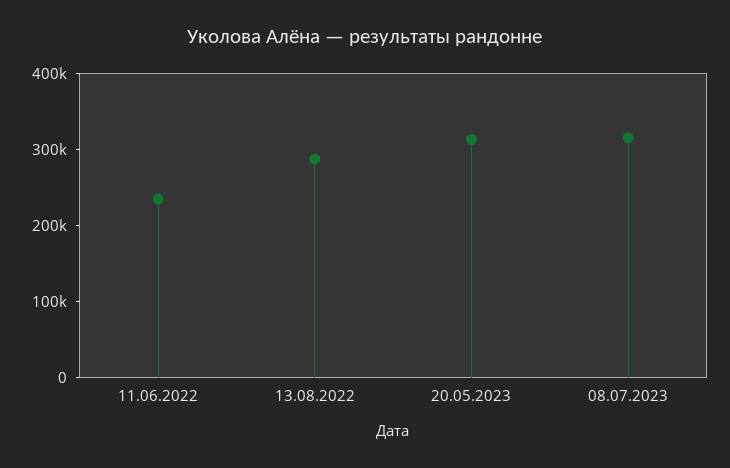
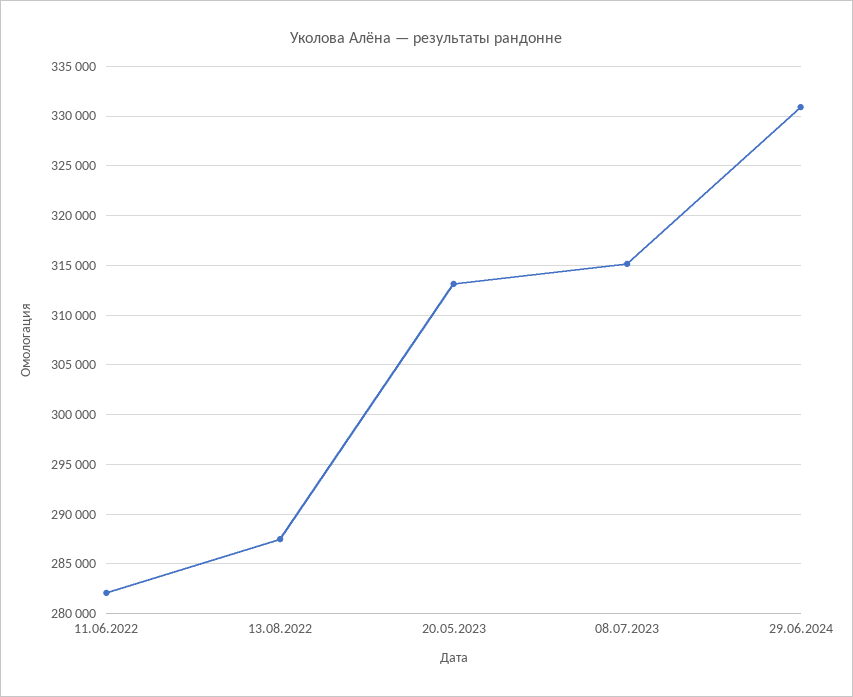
11.06.2022: 240000 -> 282000
29.06.2024: none -> 331000

